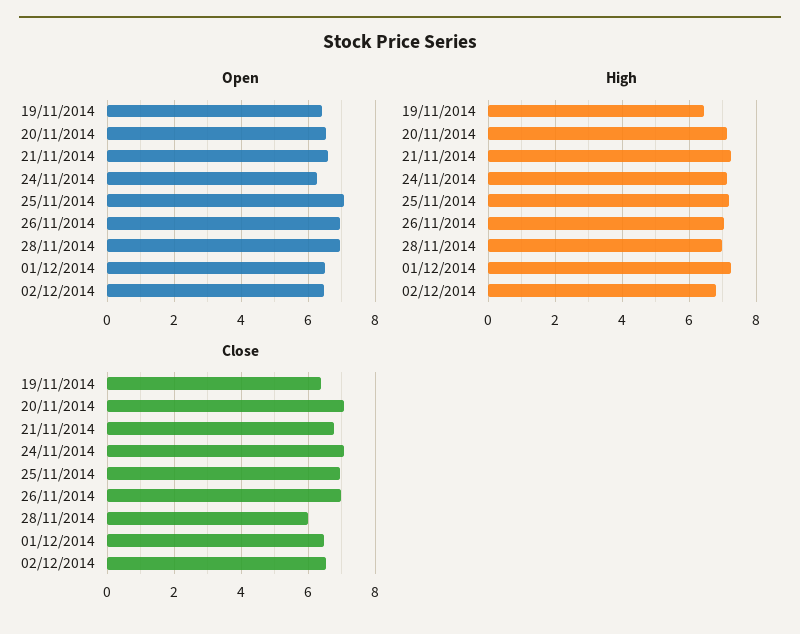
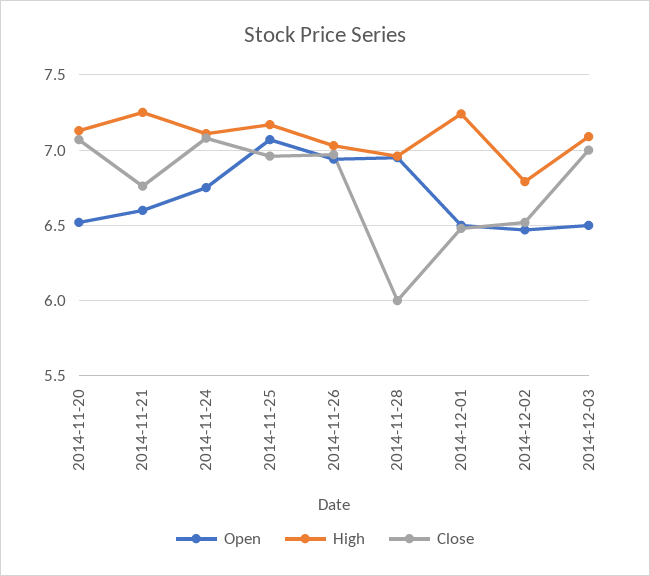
Open, 19/11/2014: 6.4 -> none
Open, 24/11/2014: 6.2 -> 6.75
High, 19/11/2014: 6.4 -> none
Close, 19/11/2014: 6.4 -> none
Open, 2014-12-03: none -> 6.5
High, 2014-12-03: none -> 7.1
Close, 2014-12-03: none -> 7

